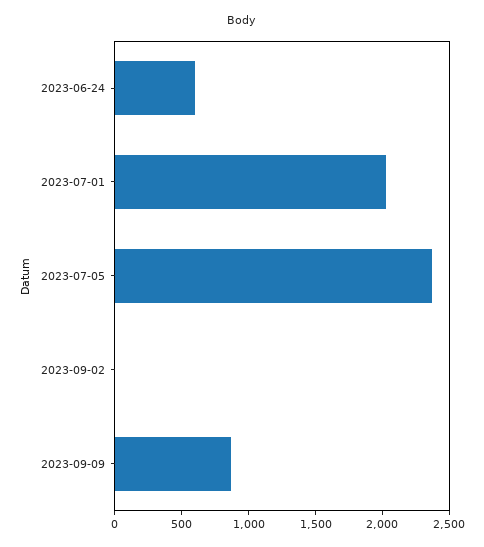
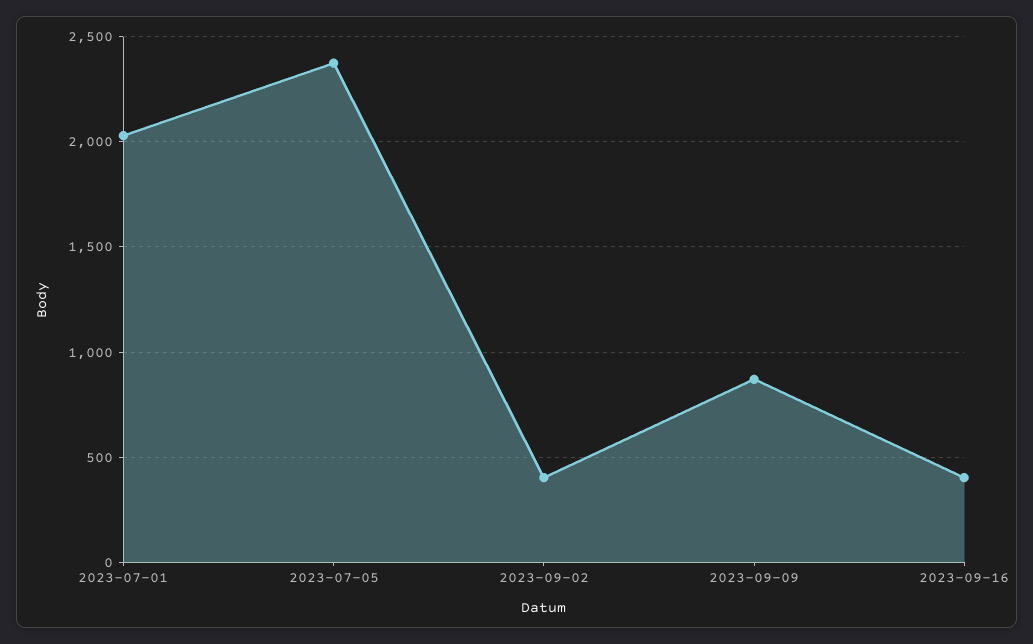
2023-06-24: 600 -> none
2023-09-02: 0 -> 400
2023-09-16: none -> 400

